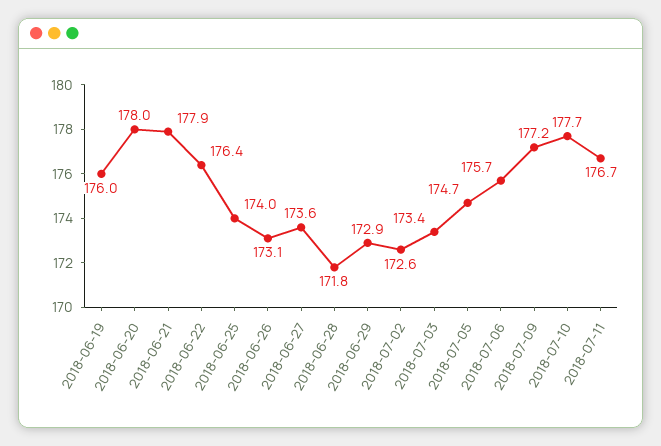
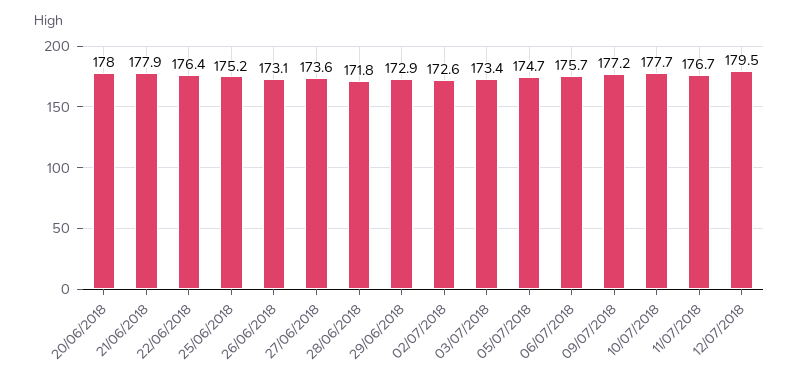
2018-06-19: 176 -> none
2018-06-25: 174 -> 175.2
12/07/2018: none -> 179.5

